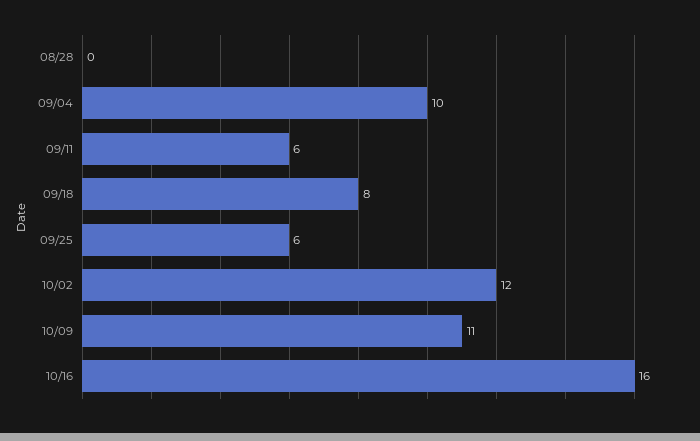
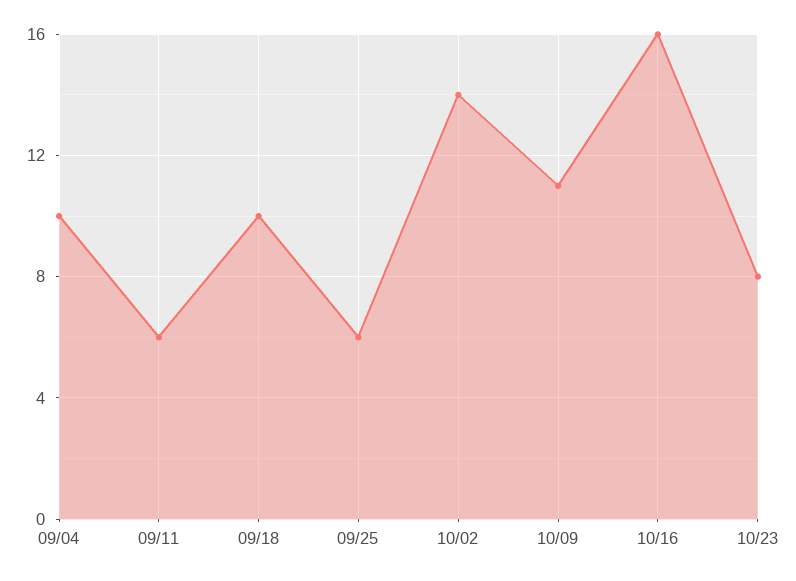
08/28: 0 -> none
09/18: 8 -> 10
10/02: 12 -> 14
10/23: none -> 8

